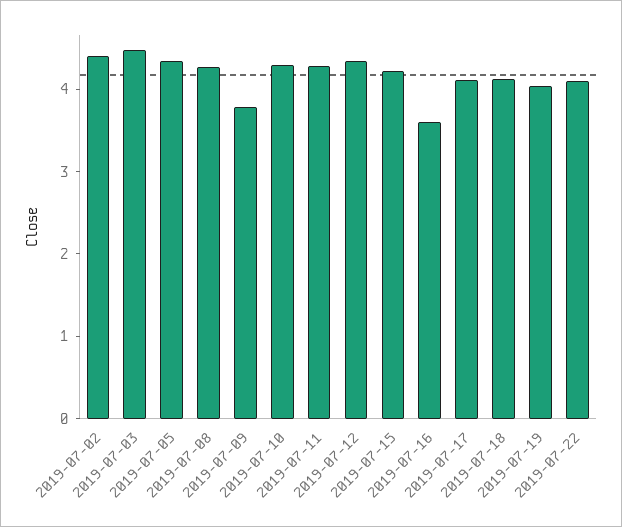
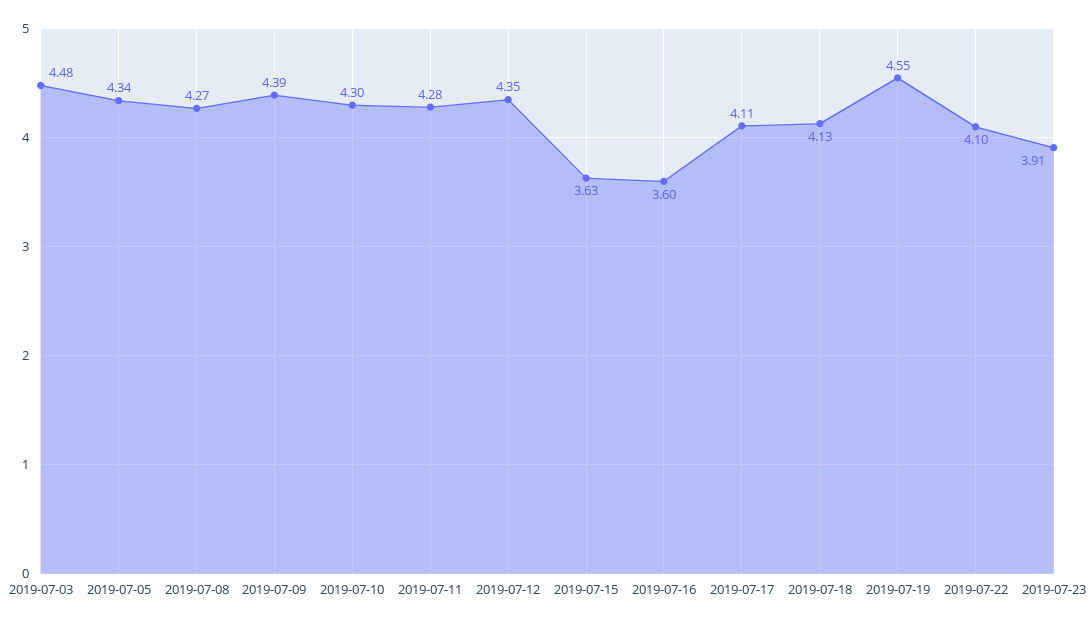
2019-07-02: 4.4 -> none
2019-07-09: 3.8 -> 4.39
2019-07-15: 4.2 -> 3.63
2019-07-19: 4 -> 4.55
2019-07-23: none -> 3.91

